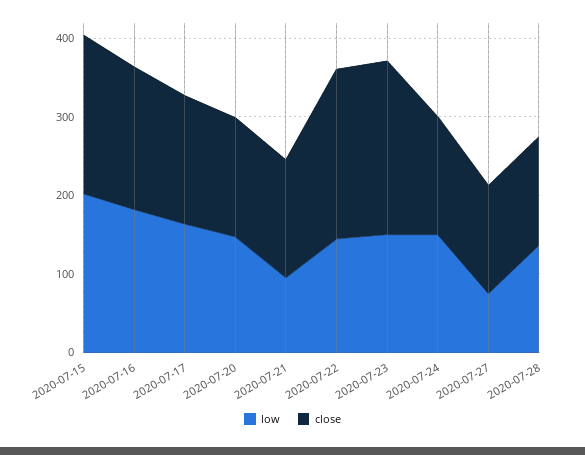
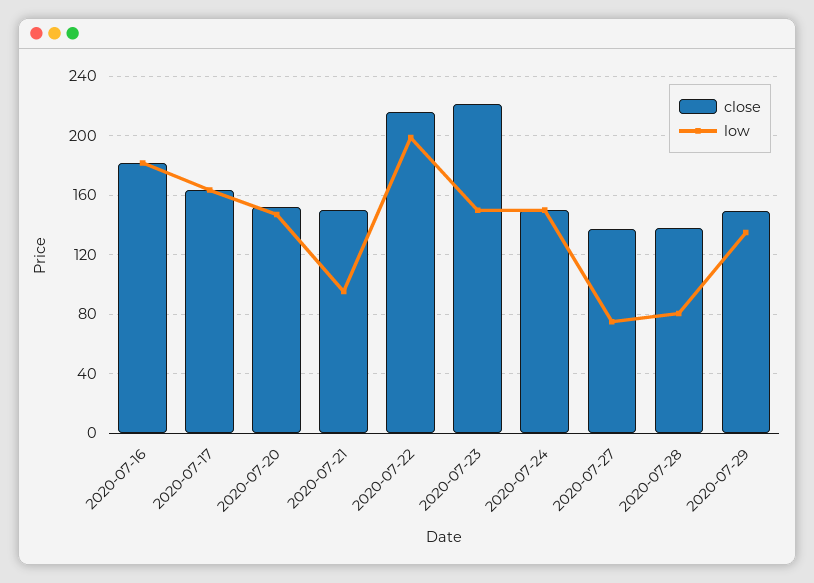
low, 2020-07-15: 200 -> none
close, 2020-07-15: 200 -> none
low, 2020-07-22: 140 -> 200
low, 2020-07-28: 140 -> 80
close, 2020-07-29: none -> 150
low, 2020-07-29: none -> 135

